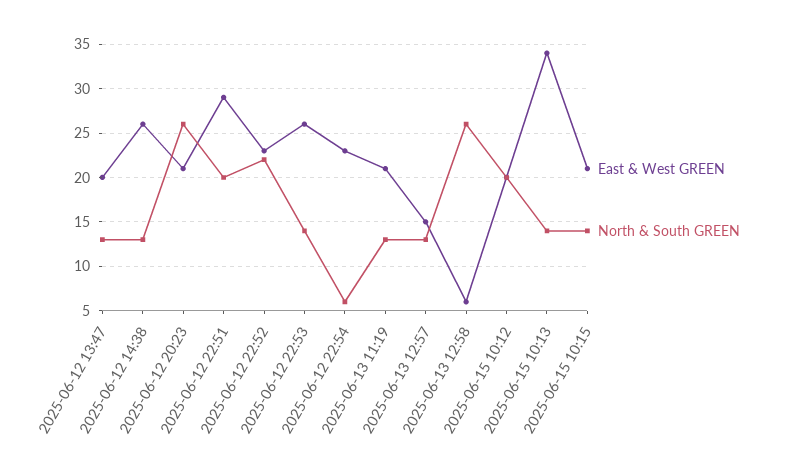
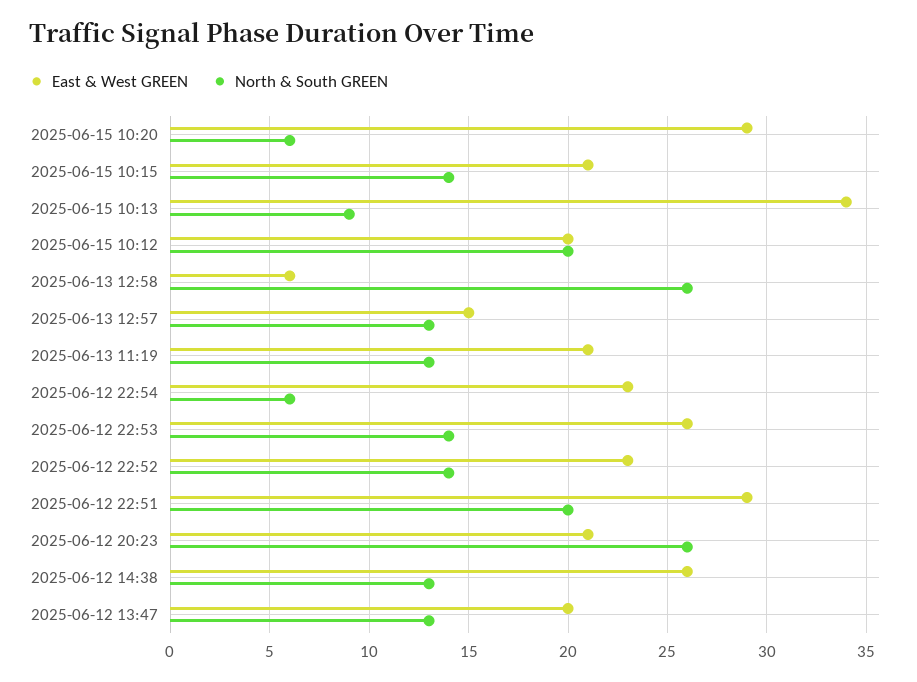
North & South GREEN, 2025-06-12 22:52: 22 -> 14
North & South GREEN, 2025-06-15 10:13: 14 -> 9
East & West GREEN, 2025-06-15 10:20: none -> 29
North & South GREEN, 2025-06-15 10:20: none -> 6

